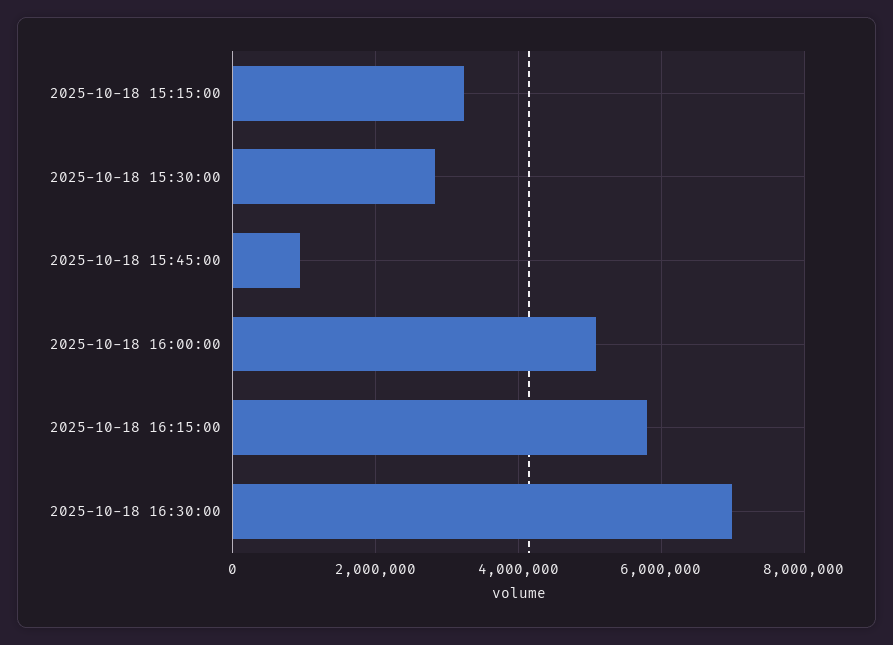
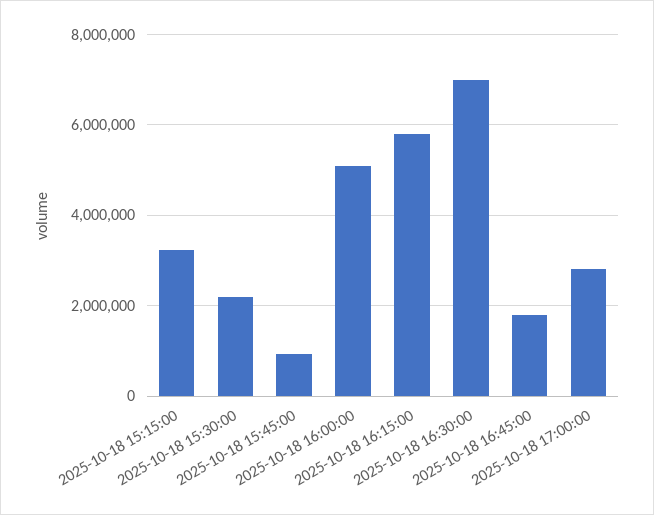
2025-10-18 15:30:00: 2800000 -> 2200000
2025-10-18 16:45:00: none -> 1800000
2025-10-18 17:00:00: none -> 2800000

